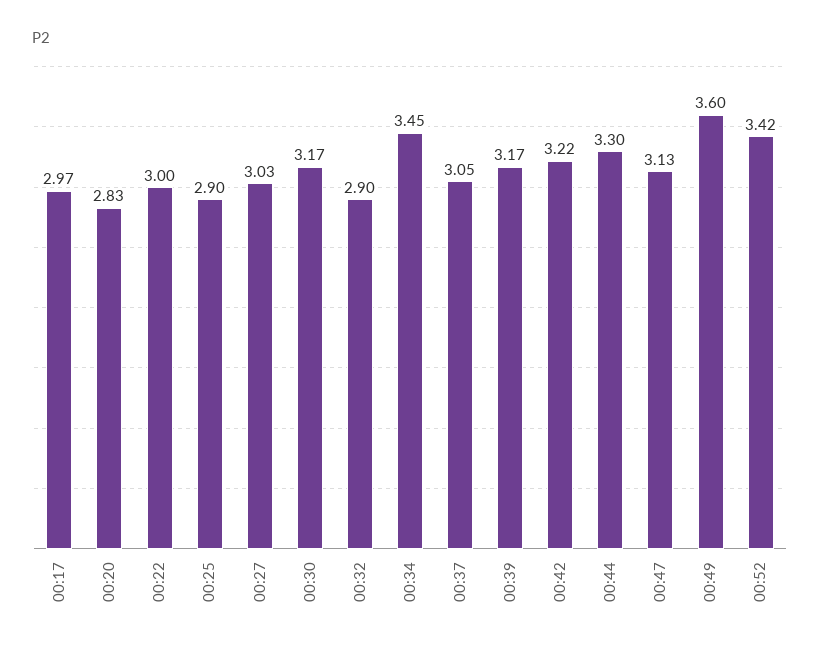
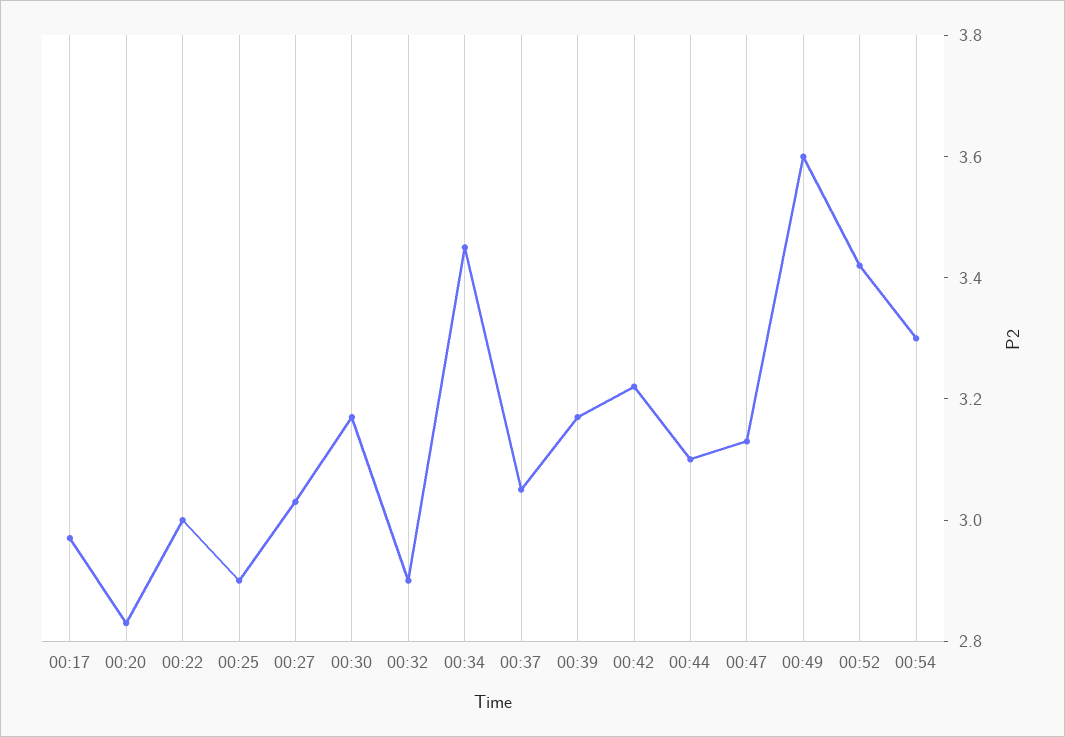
00:44: 3.3 -> 3.1
00:54: none -> 3.3

